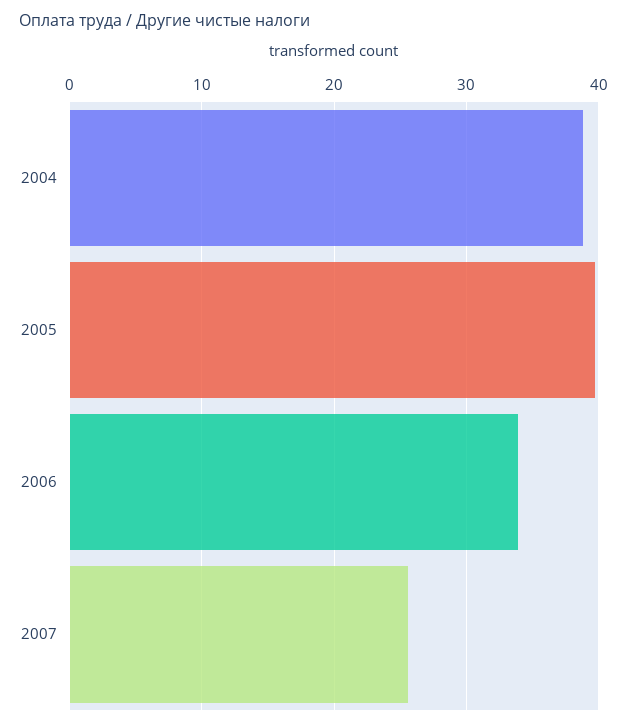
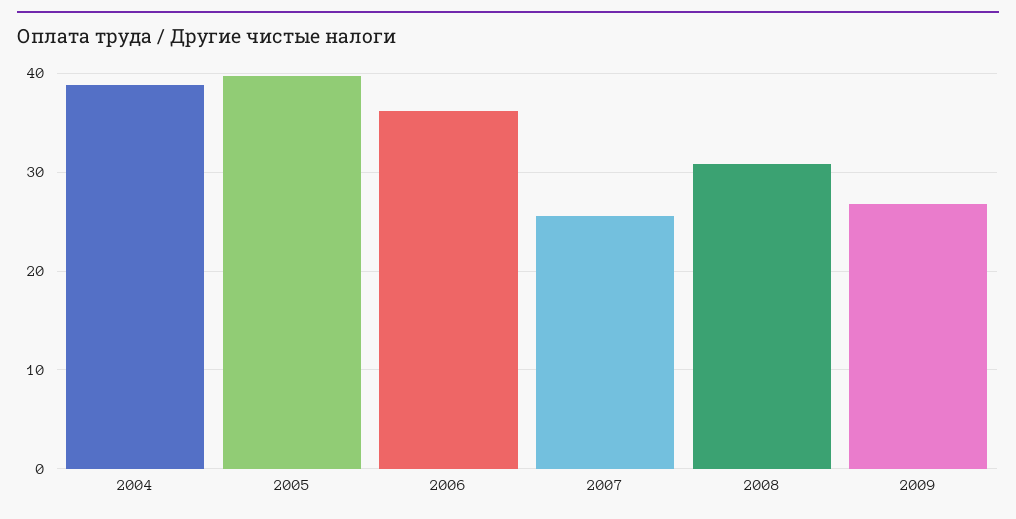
2006: 34 -> 36
2008: none -> 31
2009: none -> 27

